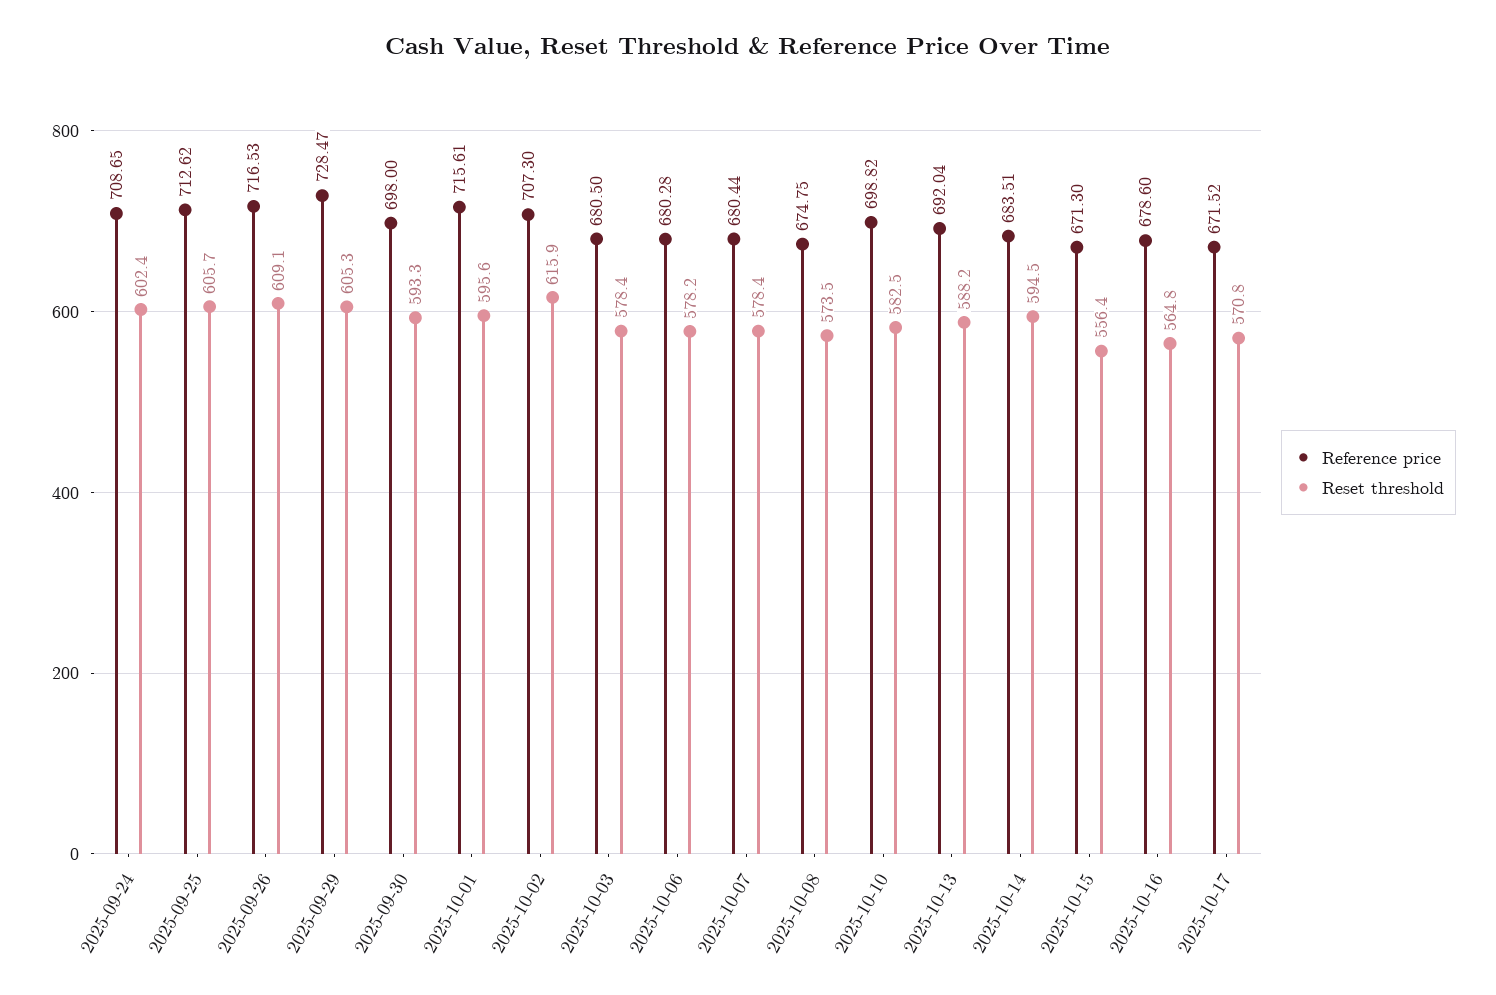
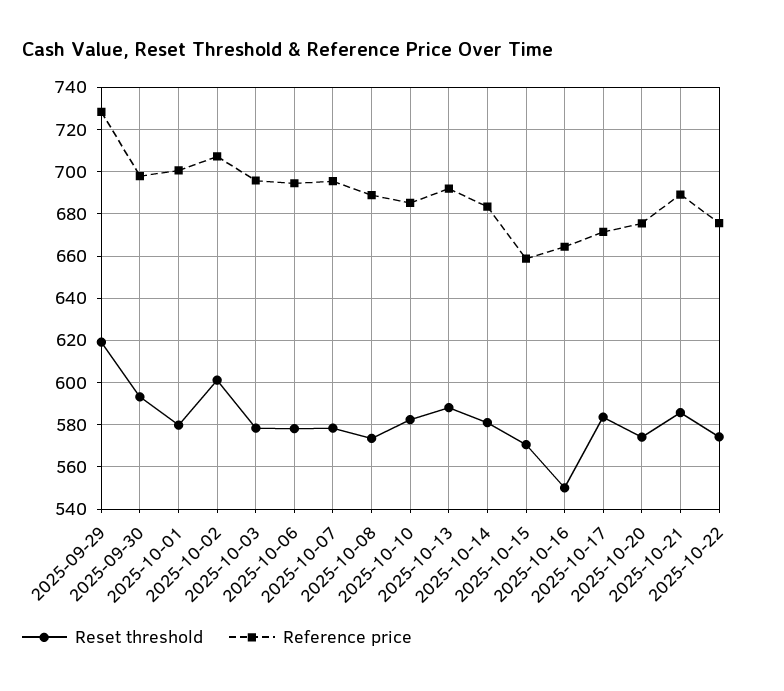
Reference price, 2025-09-24: 708.65 -> none
Reset threshold, 2025-09-24: 602.4 -> none
Reference price, 2025-09-25: 712.62 -> none
Reset threshold, 2025-09-25: 605.7 -> none
Reference price, 2025-09-26: 716.53 -> none
Reset threshold, 2025-09-26: 609.1 -> none
Reset threshold, 2025-09-29: 605.3 -> 620
Reference price, 2025-10-01: 715.61 -> 700
Reset threshold, 2025-10-01: 595.6 -> 580
Reset threshold, 2025-10-02: 615.9 -> 600
Reference price, 2025-10-03: 680.5 -> 695
Reference price, 2025-10-06: 680.28 -> 695
Reference price, 2025-10-07: 680.44 -> 695
Reference price, 2025-10-08: 674.75 -> 690
Reference price, 2025-10-10: 698.82 -> 685
Reset threshold, 2025-10-14: 594.5 -> 580
Reference price, 2025-10-15: 671.3 -> 660
Reset threshold, 2025-10-15: 556.4 -> 570
Reference price, 2025-10-16: 678.6 -> 665
Reset threshold, 2025-10-16: 564.8 -> 550
Reset threshold, 2025-10-17: 570.8 -> 585
Reset threshold, 2025-10-20: none -> 575
Reference price, 2025-10-20: none -> 675
Reset threshold, 2025-10-21: none -> 585
Reference price, 2025-10-21: none -> 690
Reset threshold, 2025-10-22: none -> 575
Reference price, 2025-10-22: none -> 675

